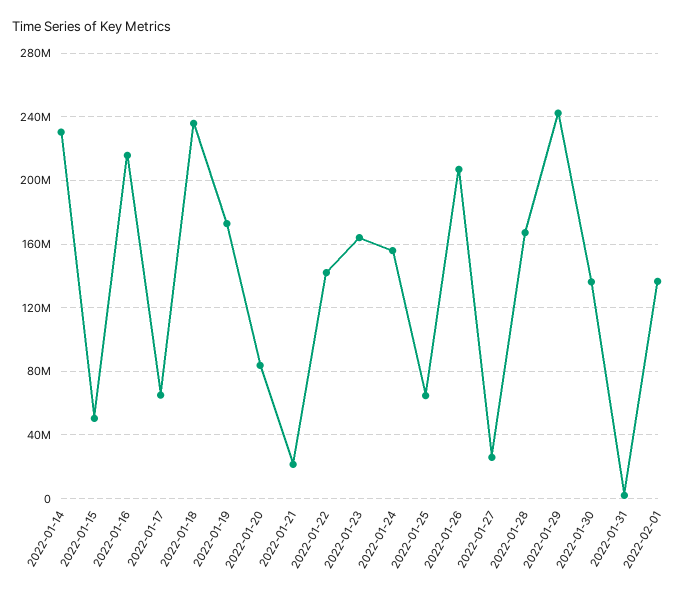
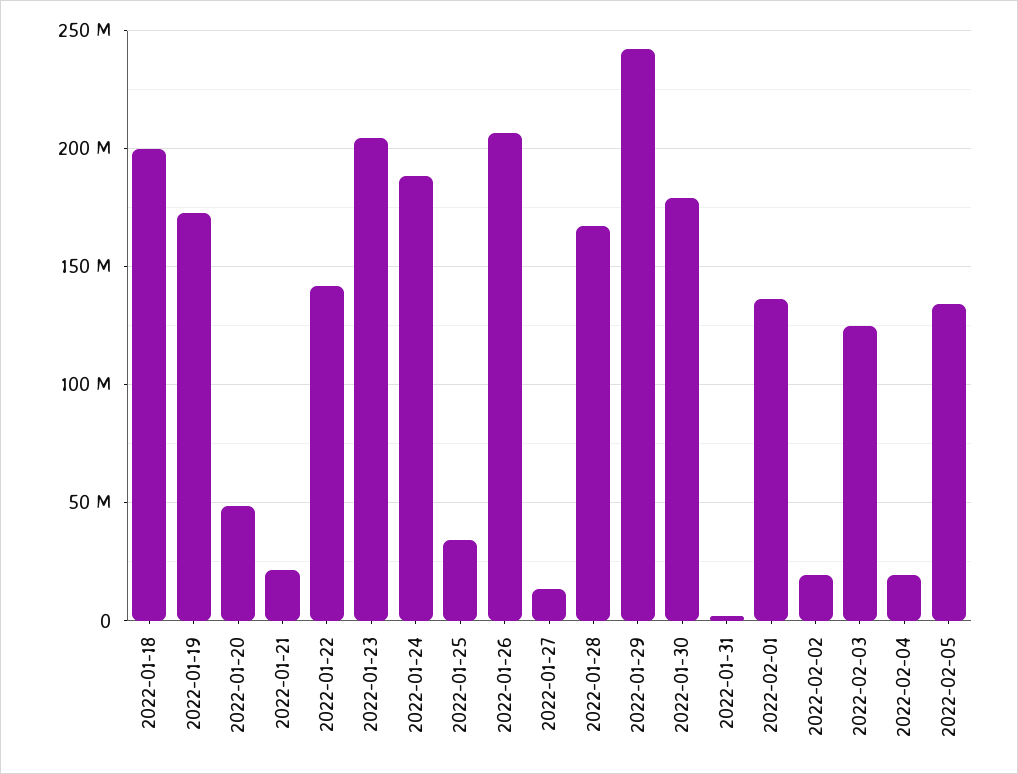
2022-01-14: 230000000 -> none
2022-01-15: 50000000 -> none
2022-01-16: 215000000 -> none
2022-01-17: 65000000 -> none
2022-01-18: 235000000 -> 200000000
2022-01-20: 85000000 -> 50000000
2022-01-23: 165000000 -> 205000000
2022-01-24: 155000000 -> 190000000
2022-01-25: 65000000 -> 35000000
2022-01-27: 25000000 -> 15000000
2022-01-30: 135000000 -> 180000000
2022-02-02: none -> 20000000
2022-02-03: none -> 125000000
2022-02-04: none -> 20000000
2022-02-05: none -> 135000000

